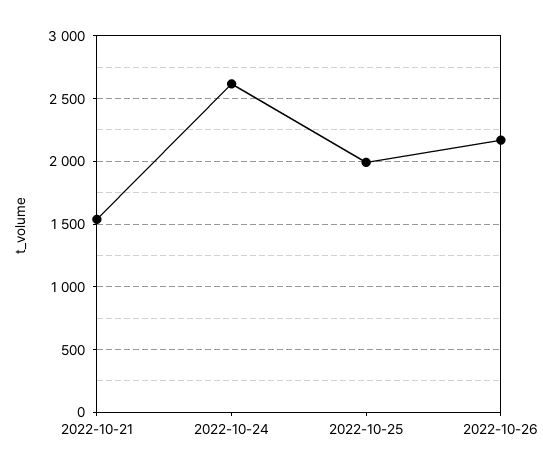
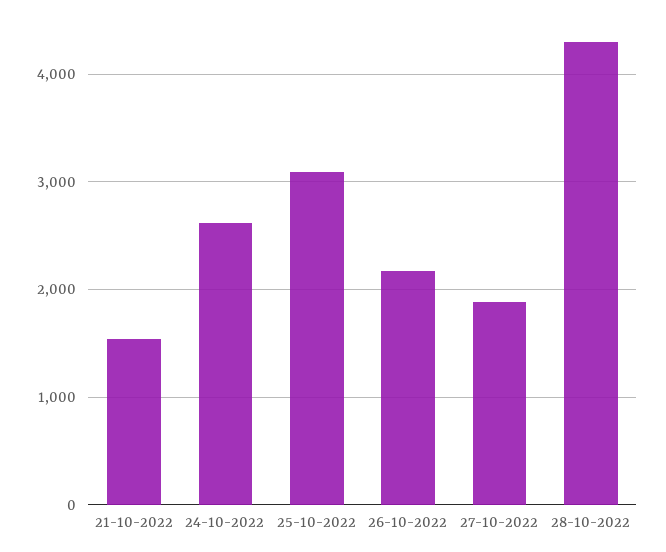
2022-10-25: 2000 -> 3100
27-10-2022: none -> 1900
28-10-2022: none -> 4300

